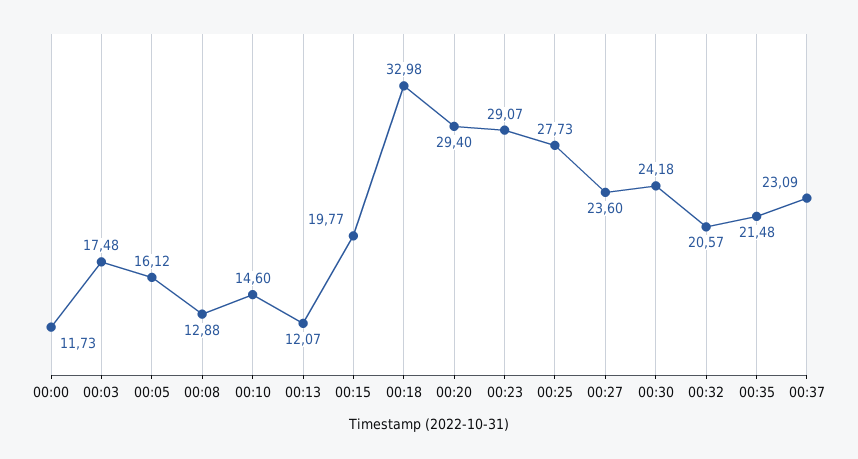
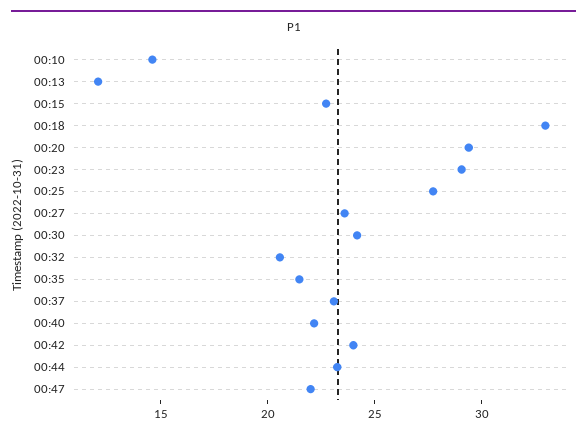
00:00: 11.73 -> none
00:03: 17.48 -> none
00:05: 16.12 -> none
00:08: 12.88 -> none
00:15: 19.77 -> 23
00:40: none -> 22
00:42: none -> 24
00:44: none -> 23
00:47: none -> 22

